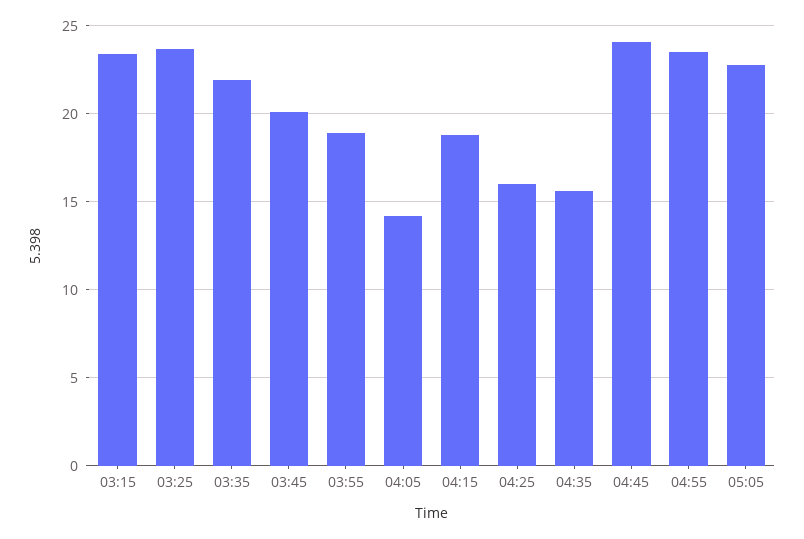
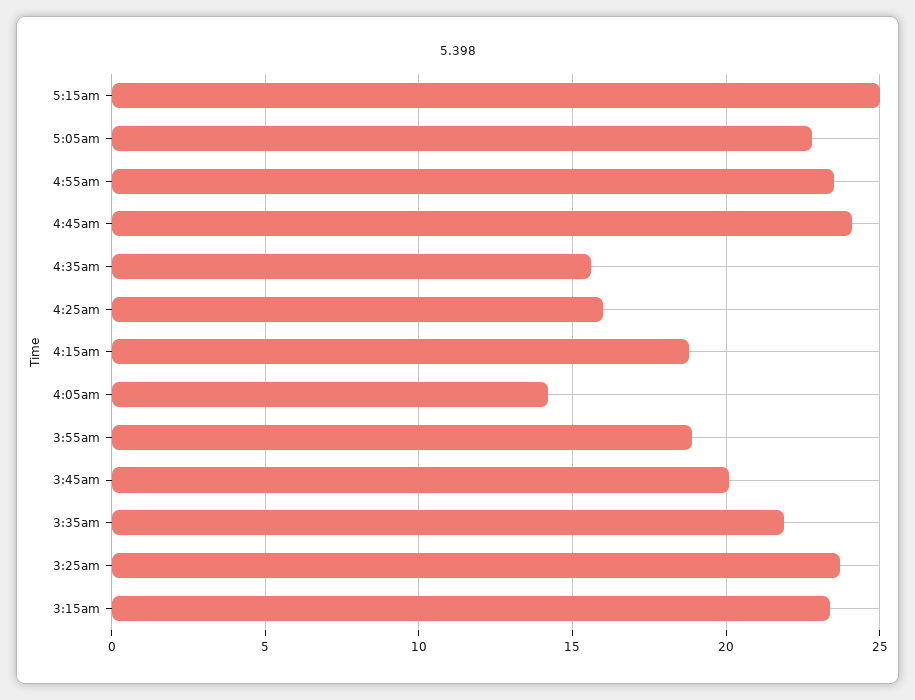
5:15am: none -> 25

